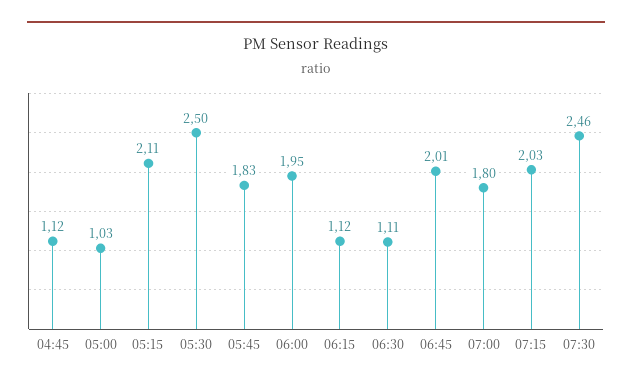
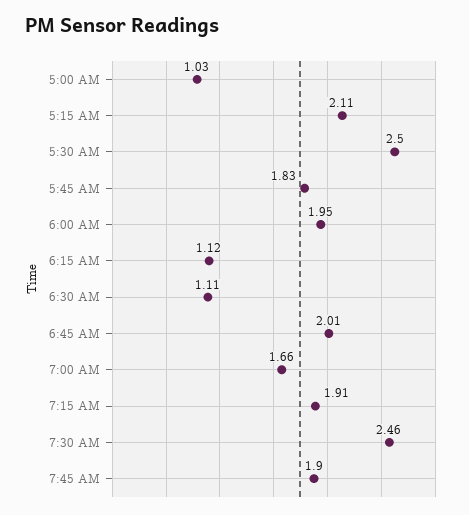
04:45: 1.12 -> none
07:00: 1.8 -> 1.66
07:15: 2.03 -> 1.91
7:45 AM: none -> 1.9

